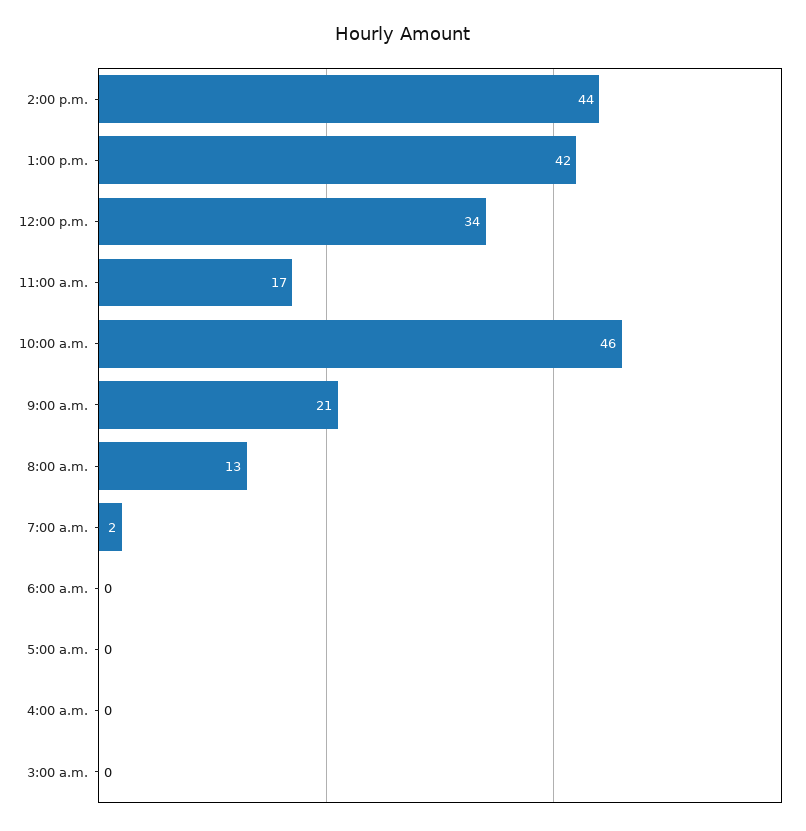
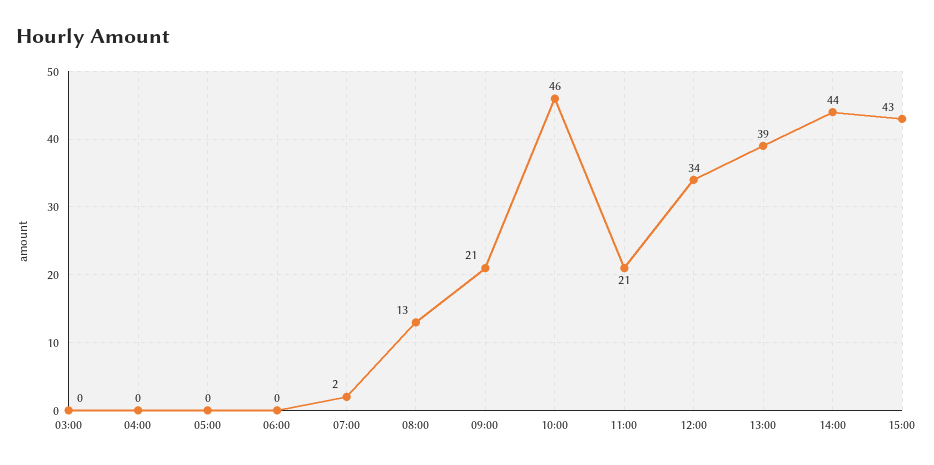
1:00 p.m.: 42 -> 39
11:00 a.m.: 17 -> 21
15:00: none -> 43

